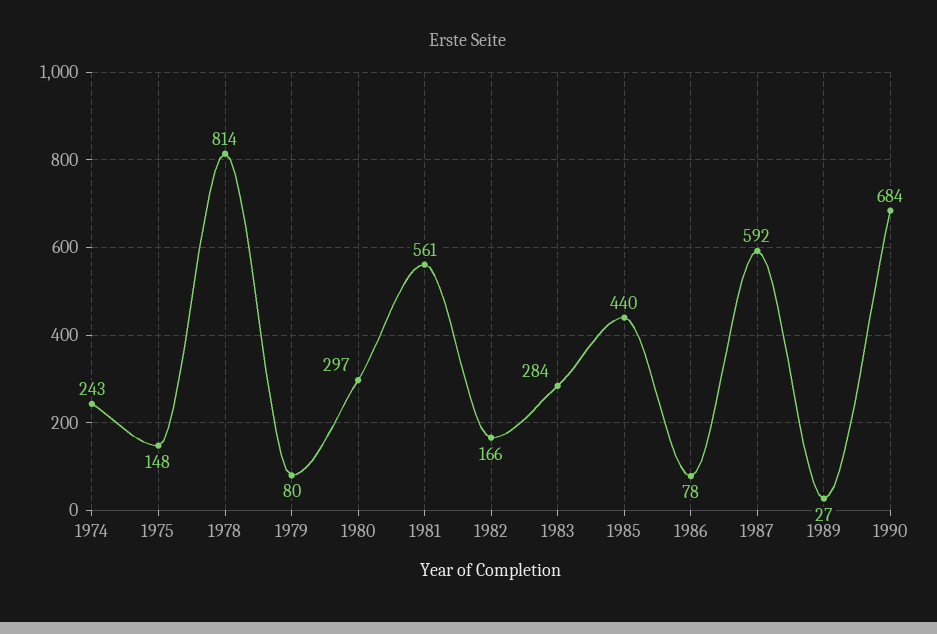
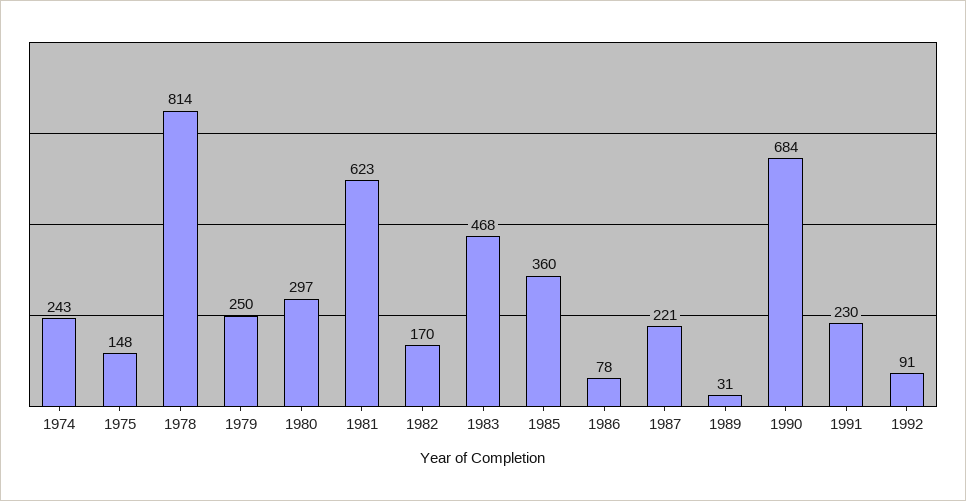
1979: 80 -> 250
1981: 561 -> 623
1982: 166 -> 170
1983: 284 -> 468
1985: 440 -> 360
1987: 592 -> 221
1989: 27 -> 31
1991: none -> 230
1992: none -> 91

